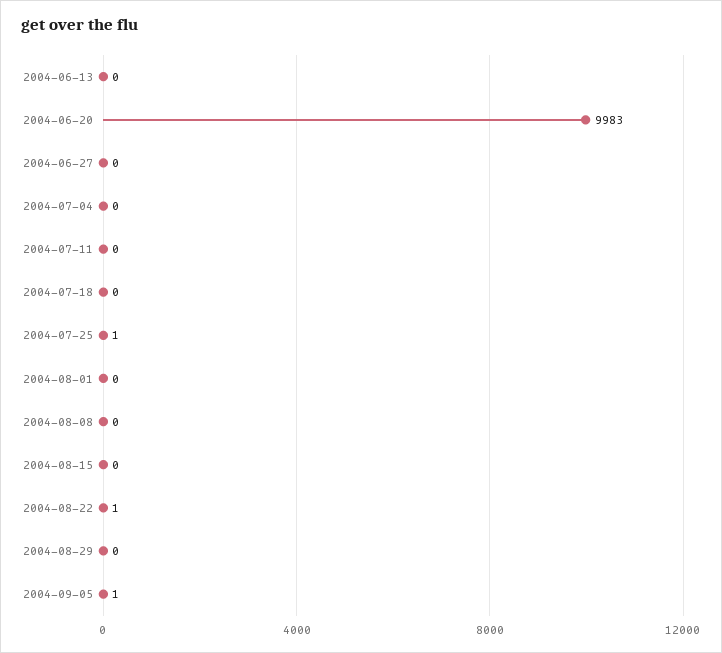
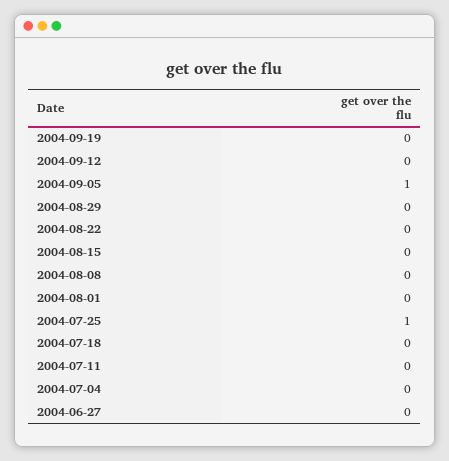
2004-06-13: 0 -> none
2004-06-20: 9983 -> none
2004-08-22: 1 -> 0
2004-09-19: none -> 0
2004-09-12: none -> 0

